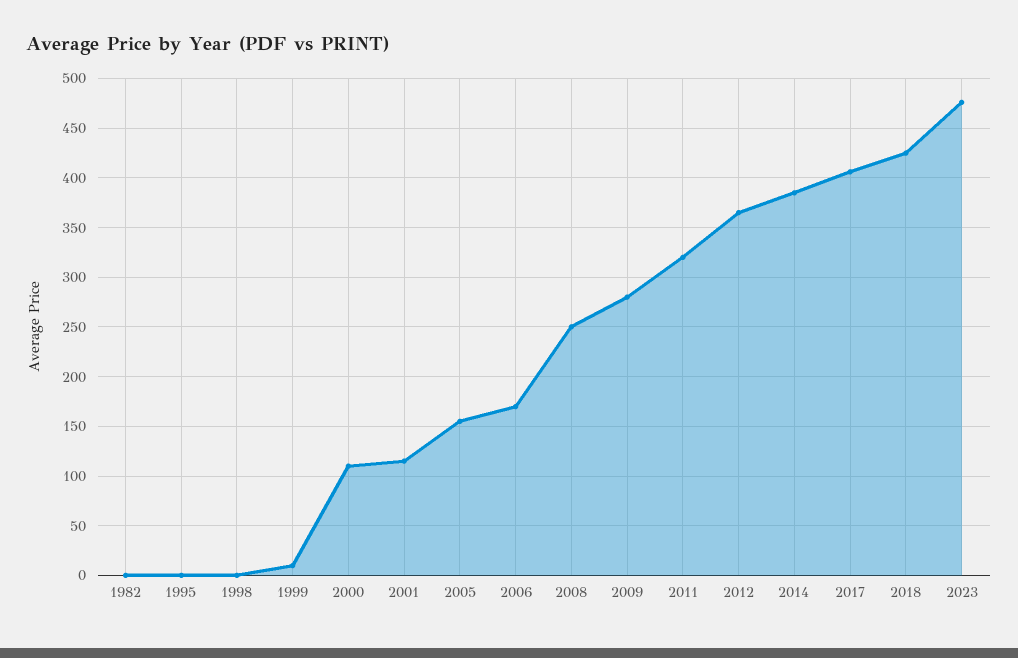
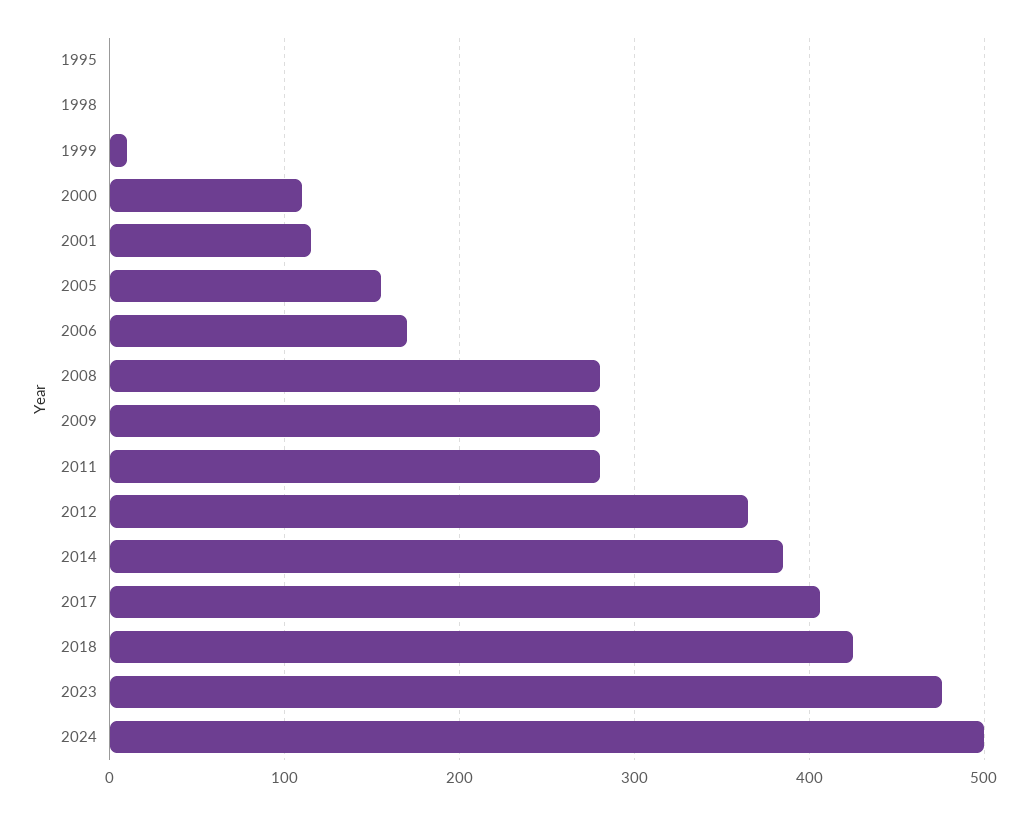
1982: 0 -> none
2008: 250 -> 280
2011: 320 -> 280
2024: none -> 500

